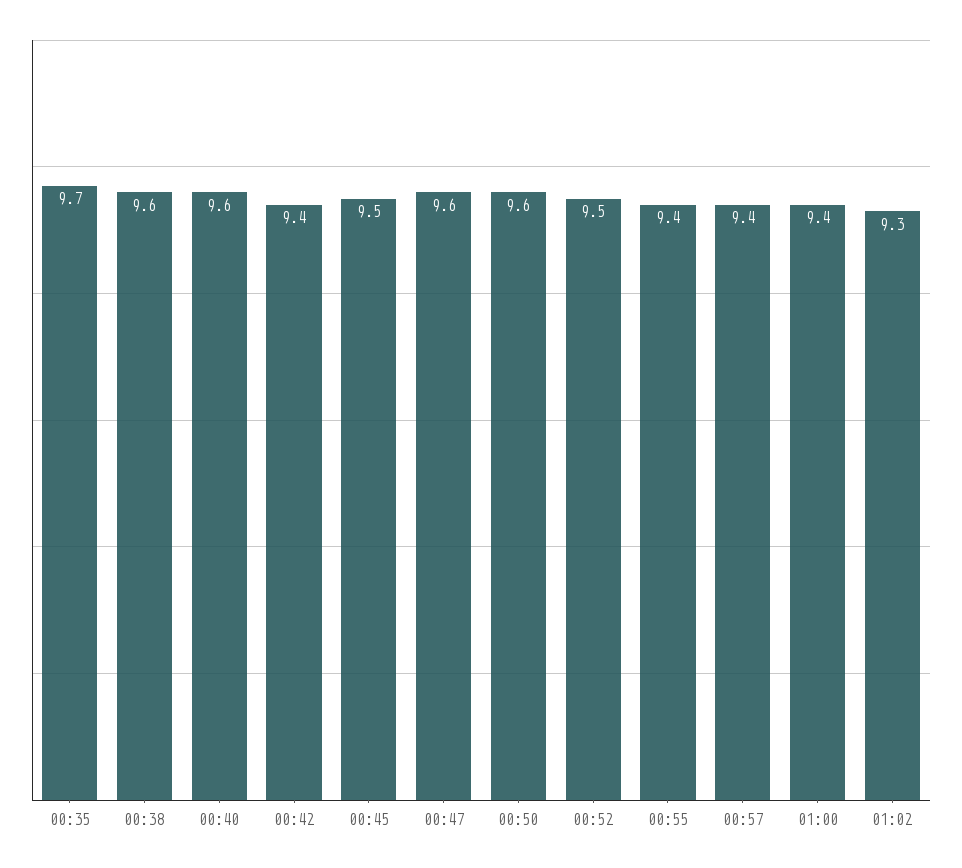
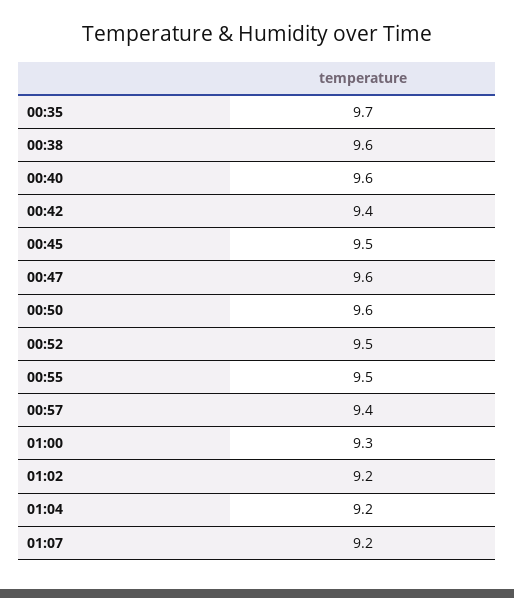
00:55: 9.4 -> 9.5
01:00: 9.4 -> 9.3
01:02: 9.3 -> 9.2
01:04: none -> 9.2
01:07: none -> 9.2

